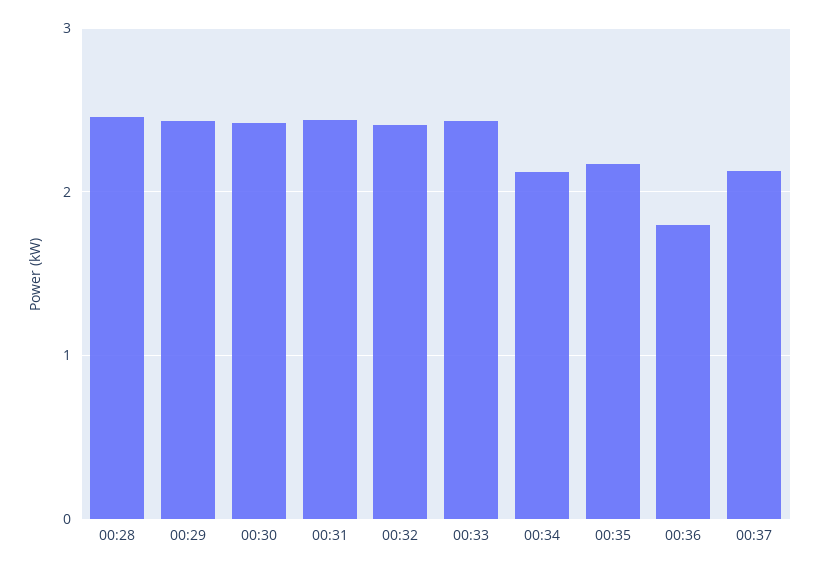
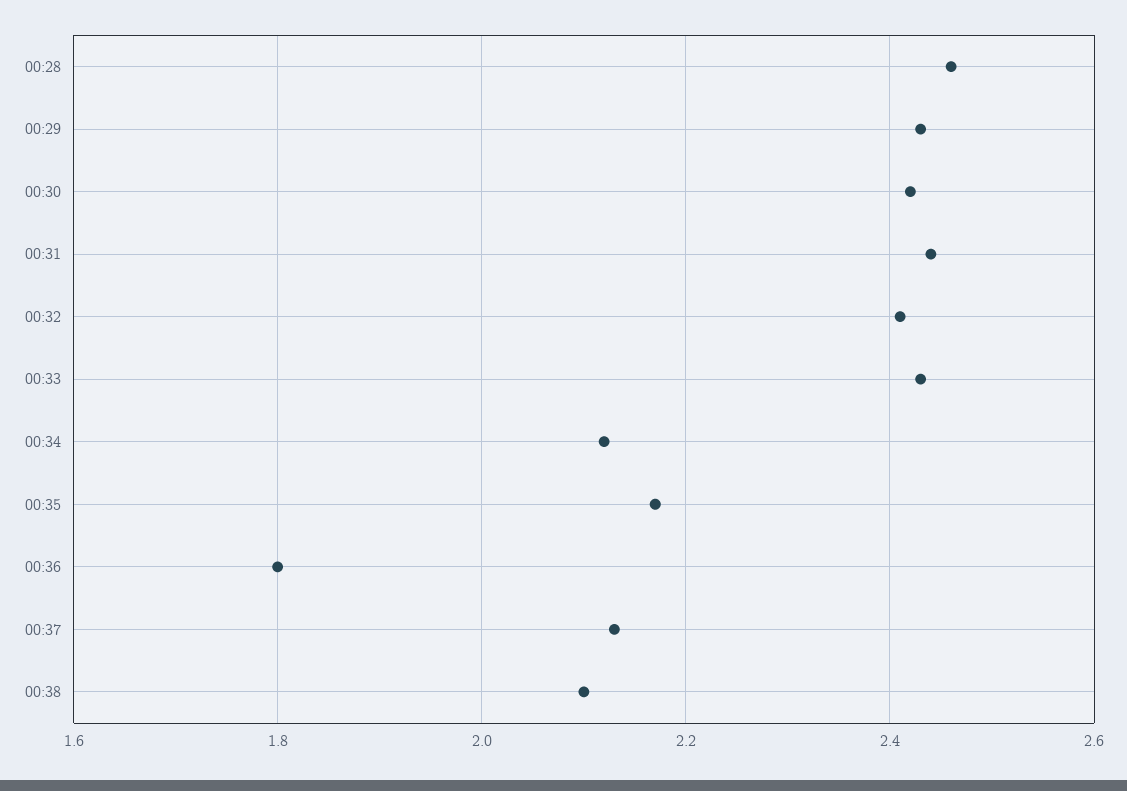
00:38: none -> 2.1

